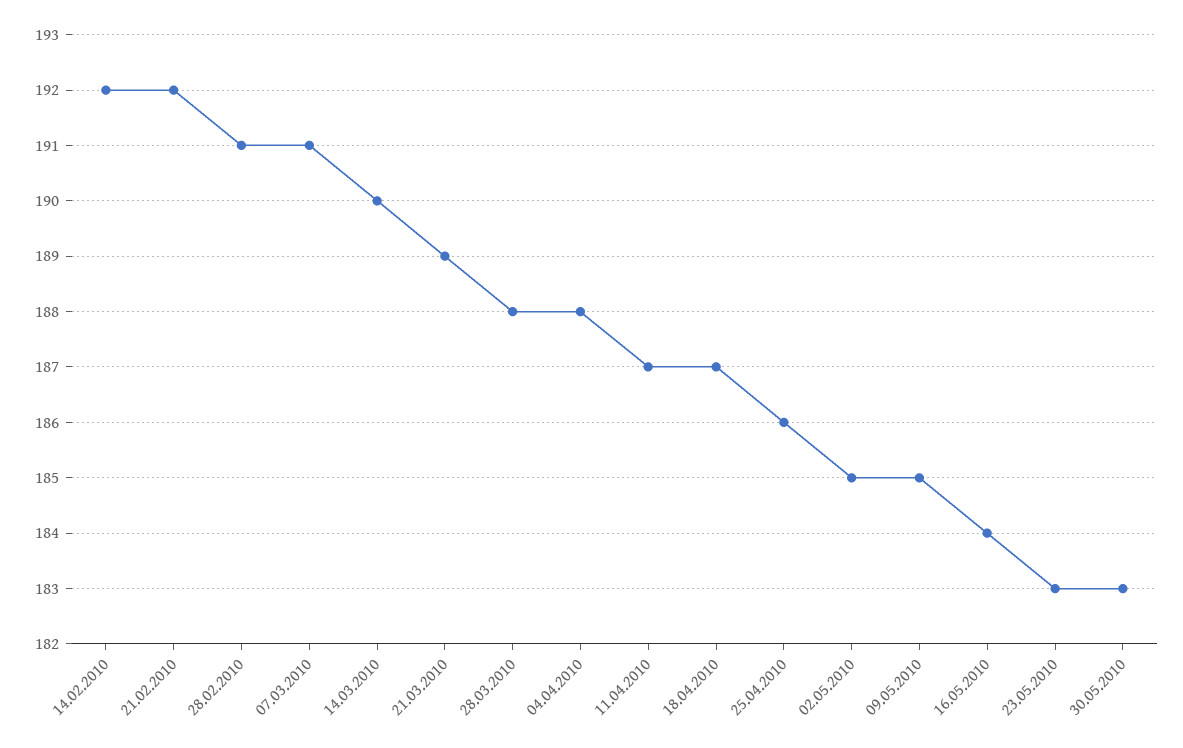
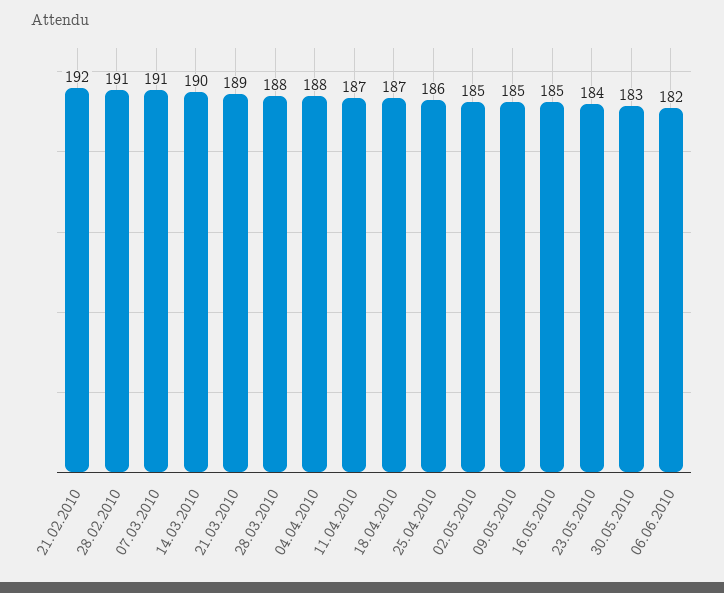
14.02.2010: 192 -> none
16.05.2010: 184 -> 185
23.05.2010: 183 -> 184
06.06.2010: none -> 182

